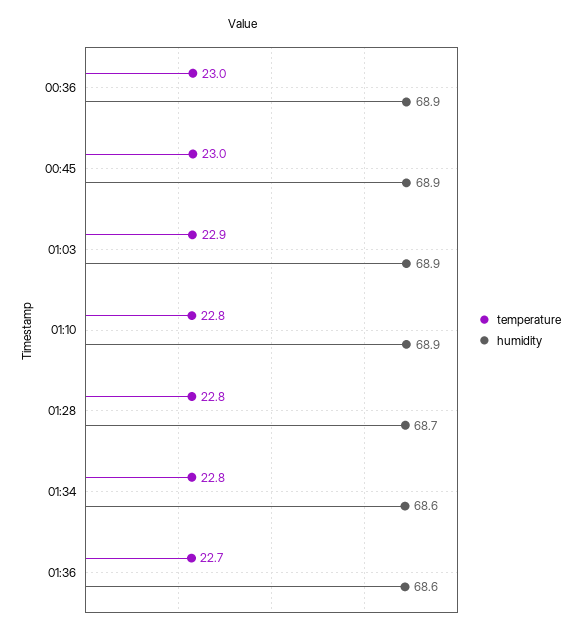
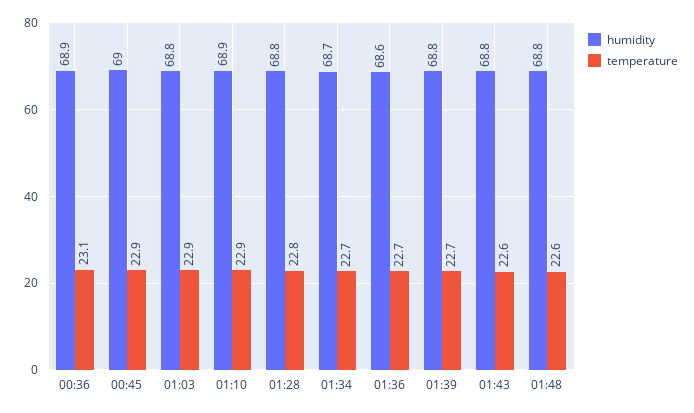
temperature, 00:36: 23 -> 23.1
temperature, 00:45: 23 -> 22.9
humidity, 00:45: 68.9 -> 69
humidity, 01:03: 68.9 -> 68.8
temperature, 01:10: 22.8 -> 22.9
humidity, 01:28: 68.7 -> 68.8
temperature, 01:34: 22.8 -> 22.7
humidity, 01:34: 68.6 -> 68.7
humidity, 01:39: none -> 68.8
temperature, 01:39: none -> 22.7
humidity, 01:43: none -> 68.8
temperature, 01:43: none -> 22.6
humidity, 01:48: none -> 68.8
temperature, 01:48: none -> 22.6

